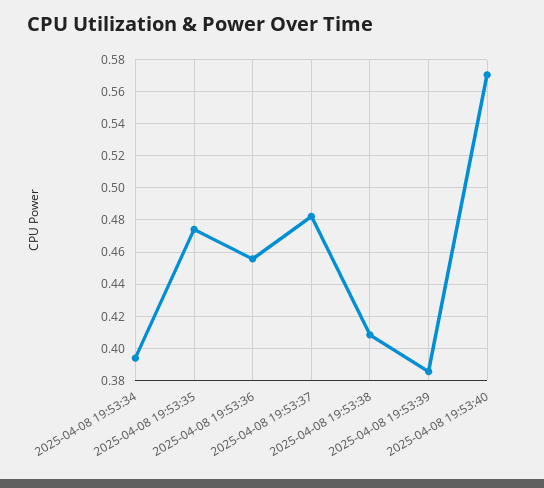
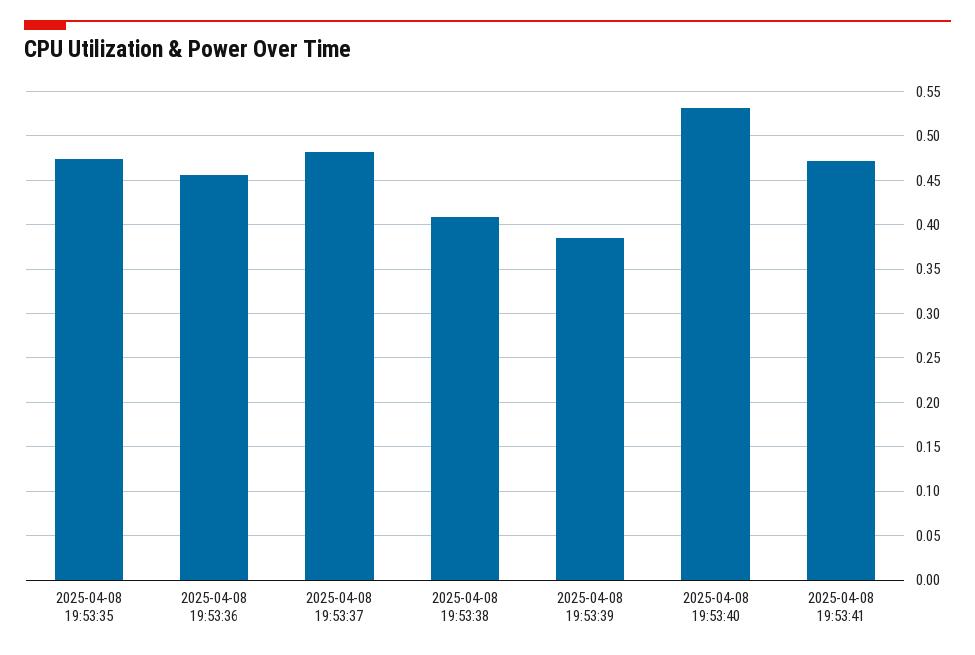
2025-04-08 19:53:34: 0.395 -> none
2025-04-08 19:53:40: 0.57 -> 0.53
2025-04-08 19:53:41: none -> 0.47

